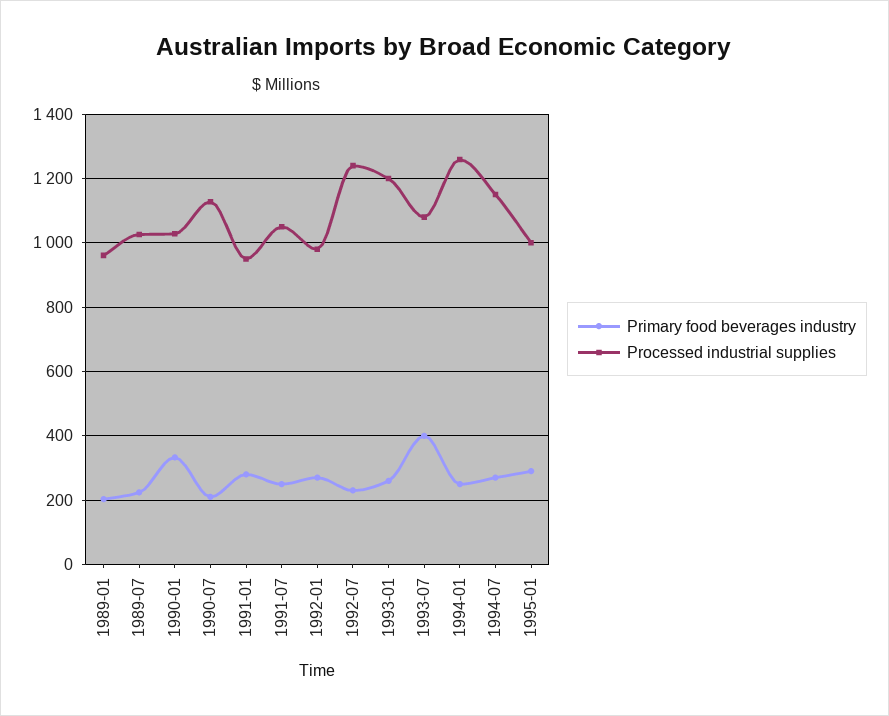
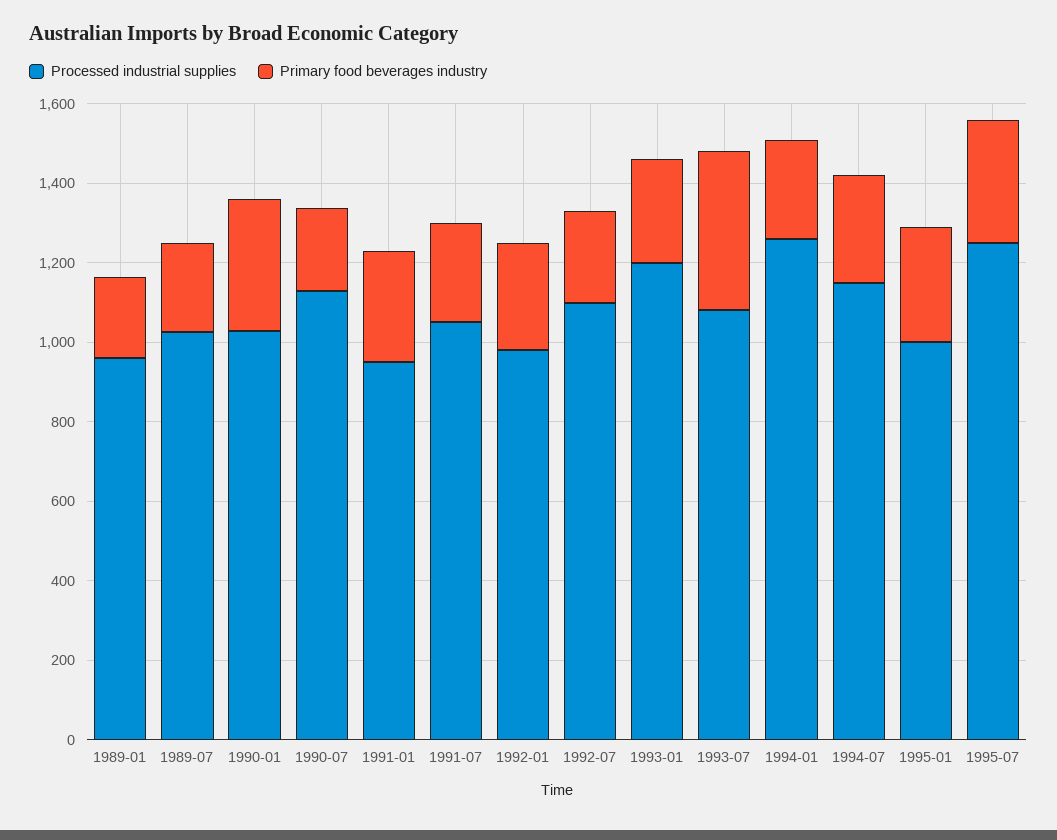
Processed industrial supplies, 1992-07: 1240 -> 1100
Processed industrial supplies, 1995-07: none -> 1250
Primary food beverages industry, 1995-07: none -> 300

